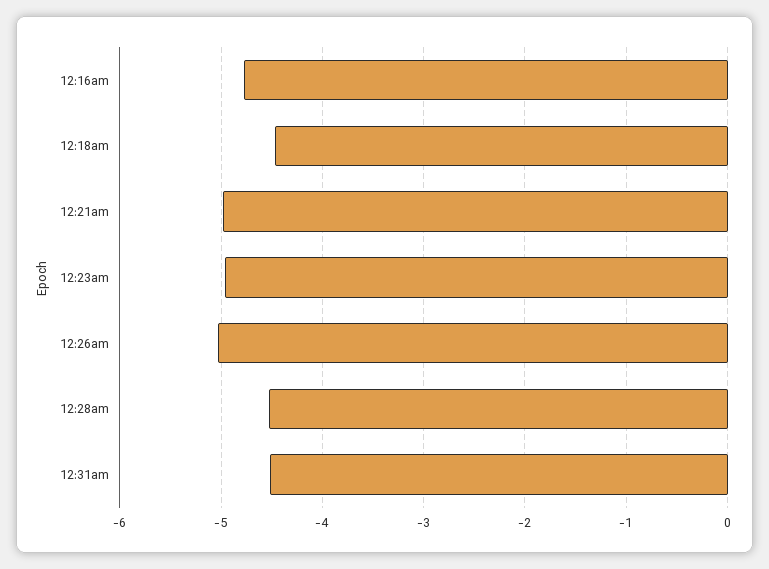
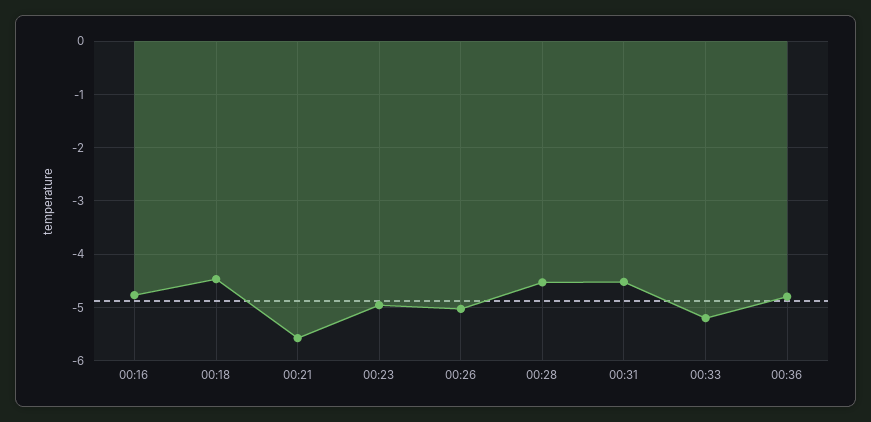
12:21am: -5 -> -5.6
00:33: none -> -5.2
00:36: none -> -4.8

